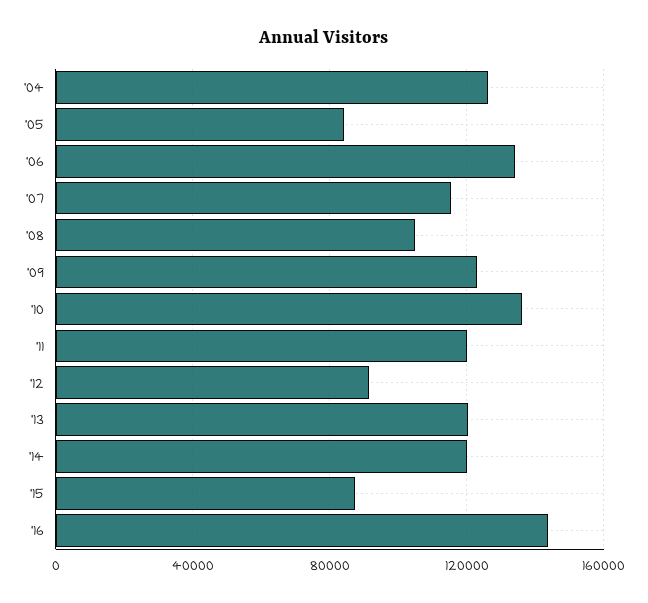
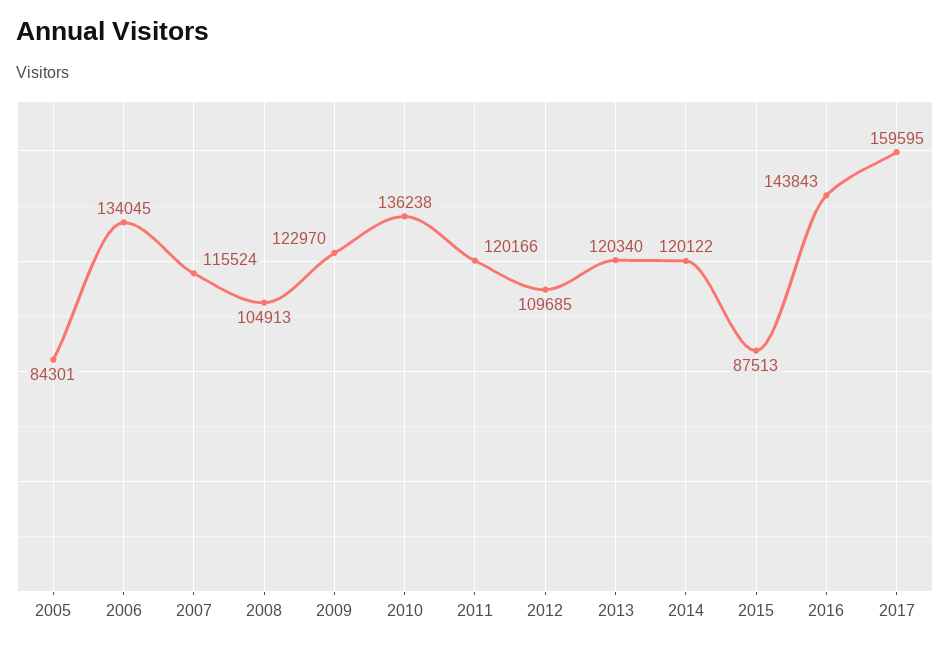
'04: 125000 -> none
'12: 90000 -> 109685
2017: none -> 159595

